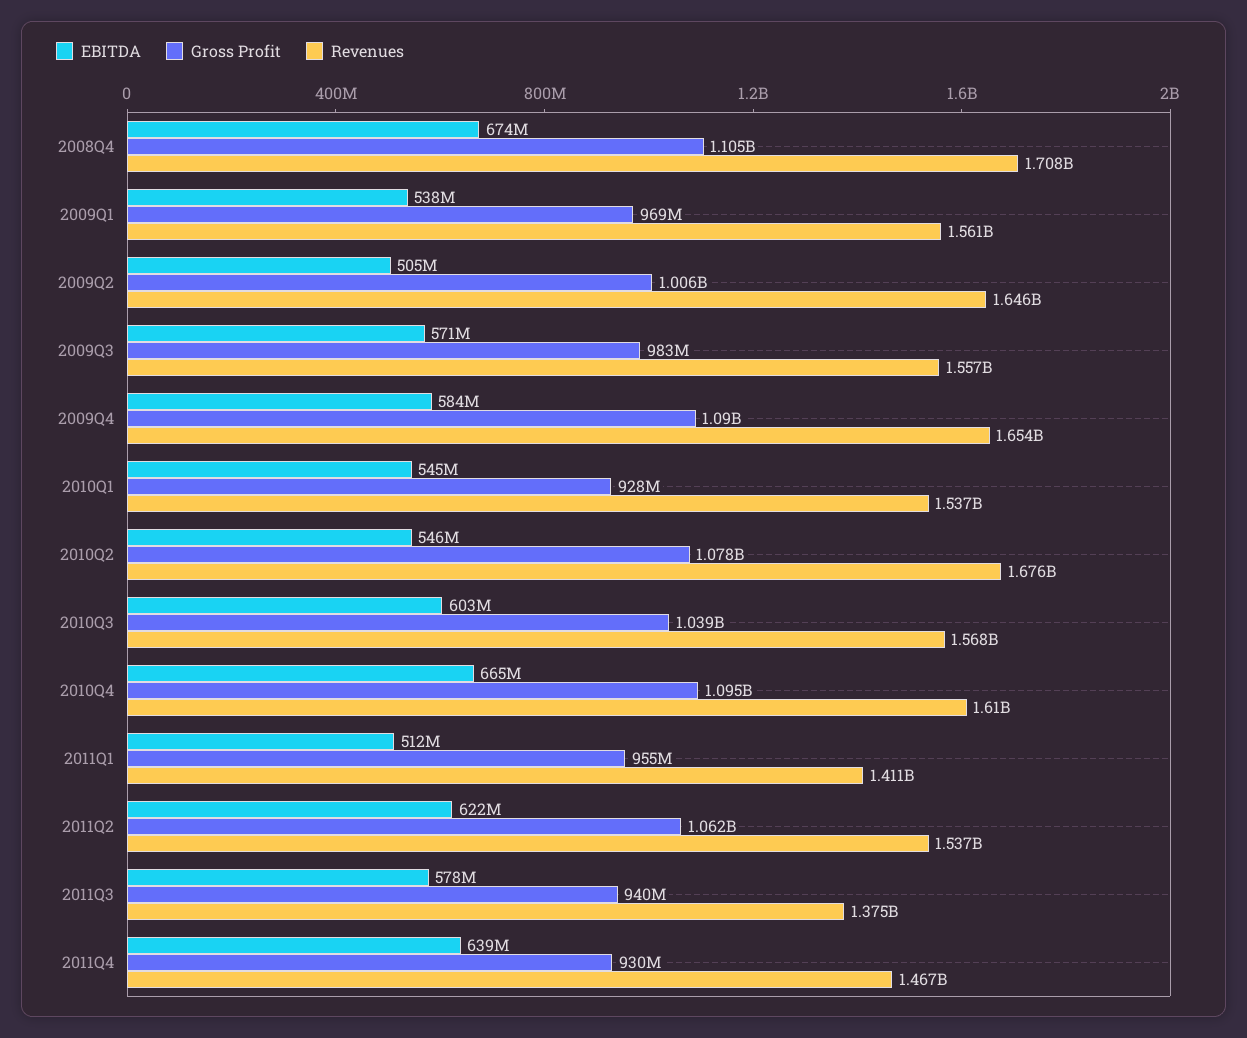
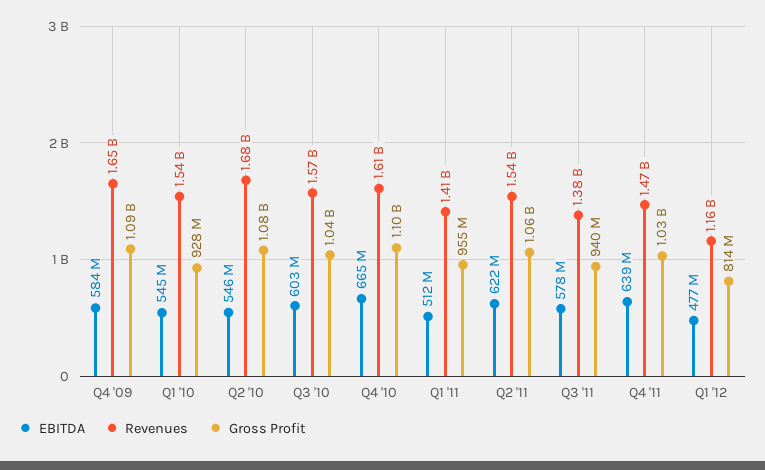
EBITDA, 2008Q4: 674000000 -> none
Gross Profit, 2008Q4: 1105000000 -> none
Revenues, 2008Q4: 1708000000 -> none
EBITDA, 2009Q1: 538000000 -> none
Gross Profit, 2009Q1: 969000000 -> none
Revenues, 2009Q1: 1561000000 -> none
EBITDA, 2009Q2: 505000000 -> none
Gross Profit, 2009Q2: 1006000000 -> none
Revenues, 2009Q2: 1646000000 -> none
EBITDA, 2009Q3: 571000000 -> none
Gross Profit, 2009Q3: 983000000 -> none
Revenues, 2009Q3: 1557000000 -> none
Gross Profit, 2011Q4: 930000000 -> 1030000000
EBITDA, Q1 '12: none -> 477000000
Revenues, Q1 '12: none -> 1160000000
Gross Profit, Q1 '12: none -> 814000000

